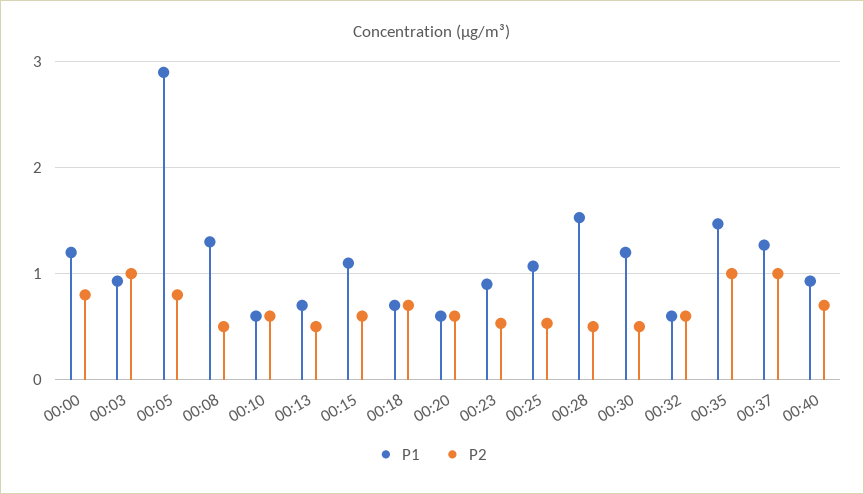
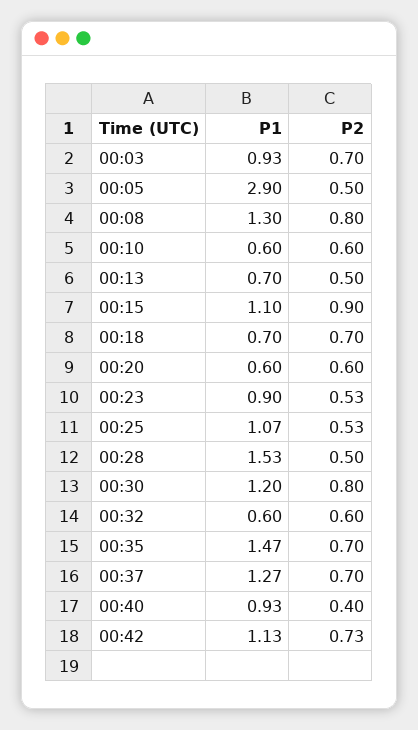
P1, 00:00: 1.2 -> none
P2, 00:00: 0.8 -> none
P2, 00:03: 1 -> 0.7
P2, 00:05: 0.8 -> 0.5
P2, 00:08: 0.5 -> 0.8
P2, 00:15: 0.6 -> 0.9
P2, 00:30: 0.5 -> 0.8
P2, 00:35: 1 -> 0.7
P2, 00:37: 1 -> 0.7
P2, 00:40: 0.7 -> 0.4
P1, 00:42: none -> 1.13
P2, 00:42: none -> 0.73

